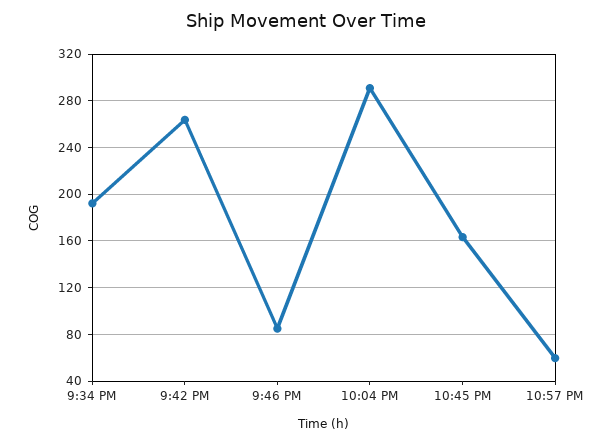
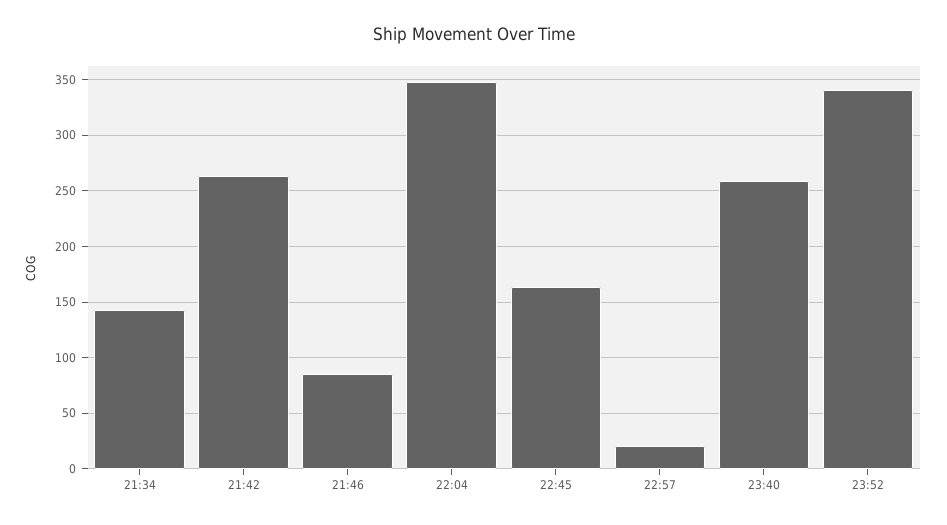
9:34 PM: 190 -> 140
10:04 PM: 290 -> 350
10:57 PM: 60 -> 20
23:40: none -> 260
23:52: none -> 340

